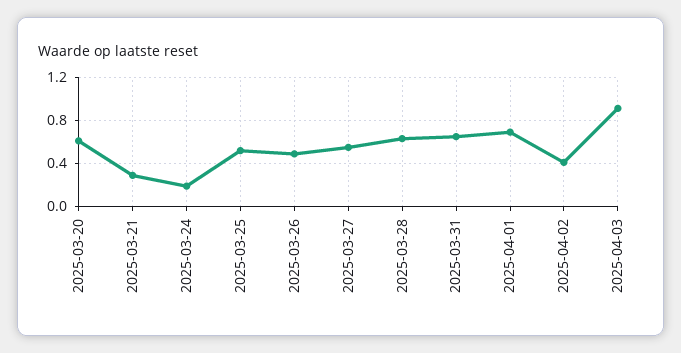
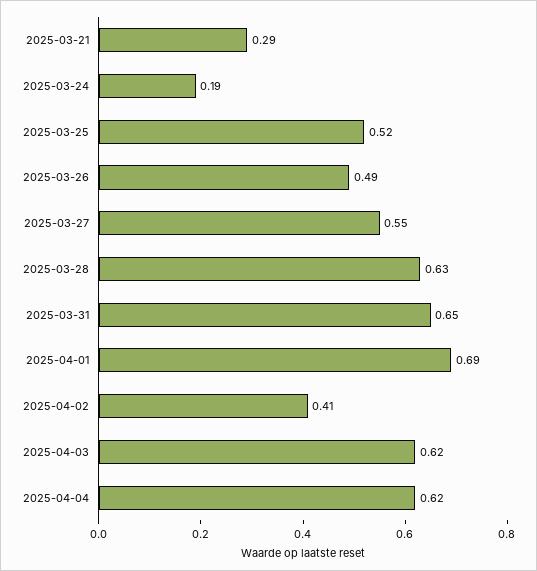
2025-03-20: 0.6 -> none
2025-04-03: 0.9 -> 0.62
2025-04-04: none -> 0.62

